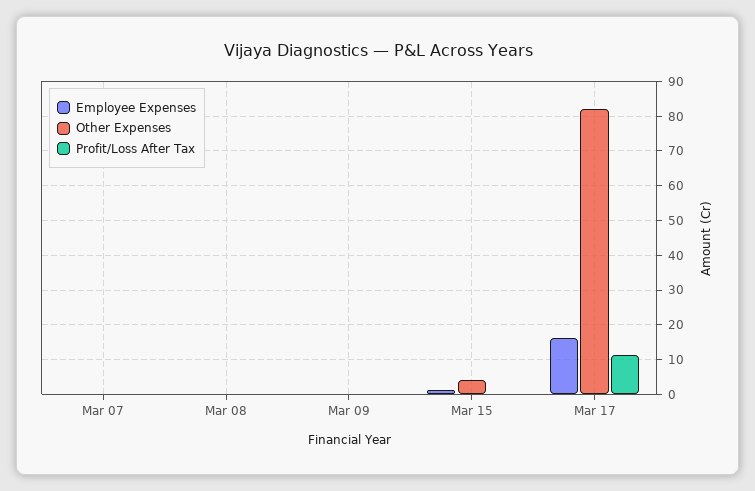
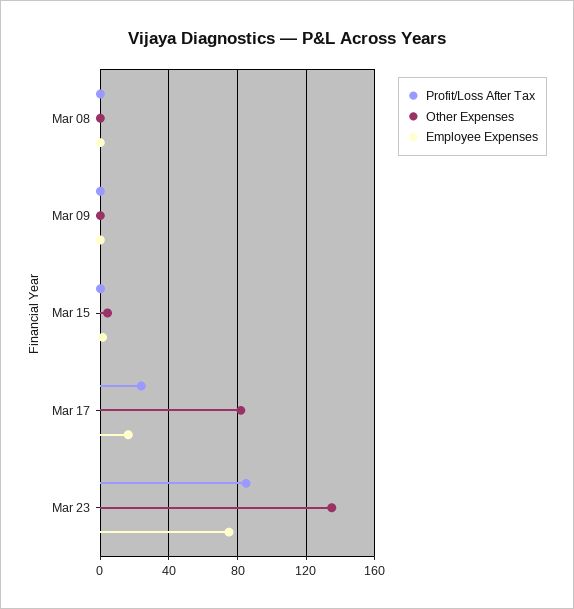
Employee Expenses, Mar 07: 0 -> none
Other Expenses, Mar 07: 0 -> none
Profit/Loss After Tax, Mar 07: 0 -> none
Profit/Loss After Tax, Mar 17: 12 -> 25
Profit/Loss After Tax, Mar 23: none -> 85
Other Expenses, Mar 23: none -> 135
Employee Expenses, Mar 23: none -> 75

